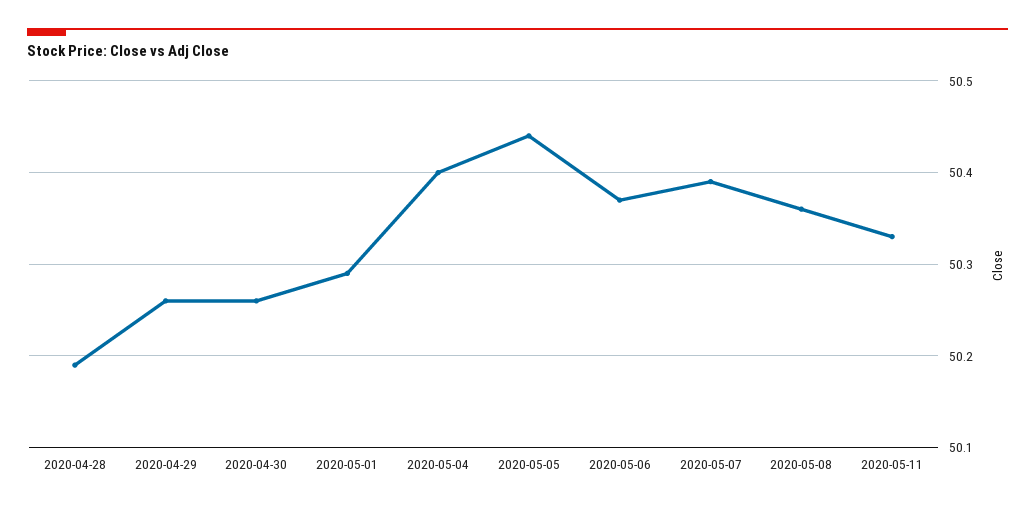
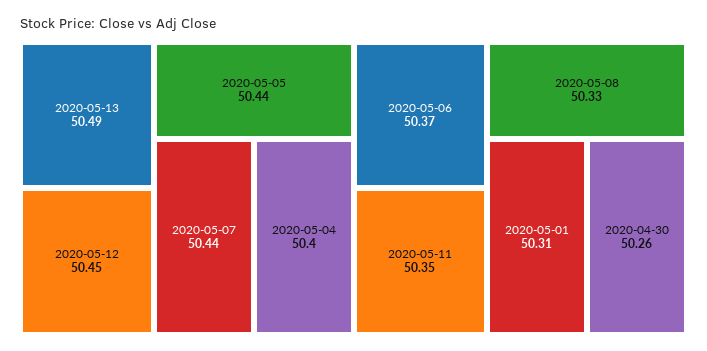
2020-04-28: 50.19 -> none
2020-04-29: 50.26 -> none
2020-05-01: 50.29 -> 50.31
2020-05-07: 50.39 -> 50.44
2020-05-08: 50.36 -> 50.33
2020-05-11: 50.33 -> 50.35
2020-05-13: none -> 50.49
2020-05-12: none -> 50.45

